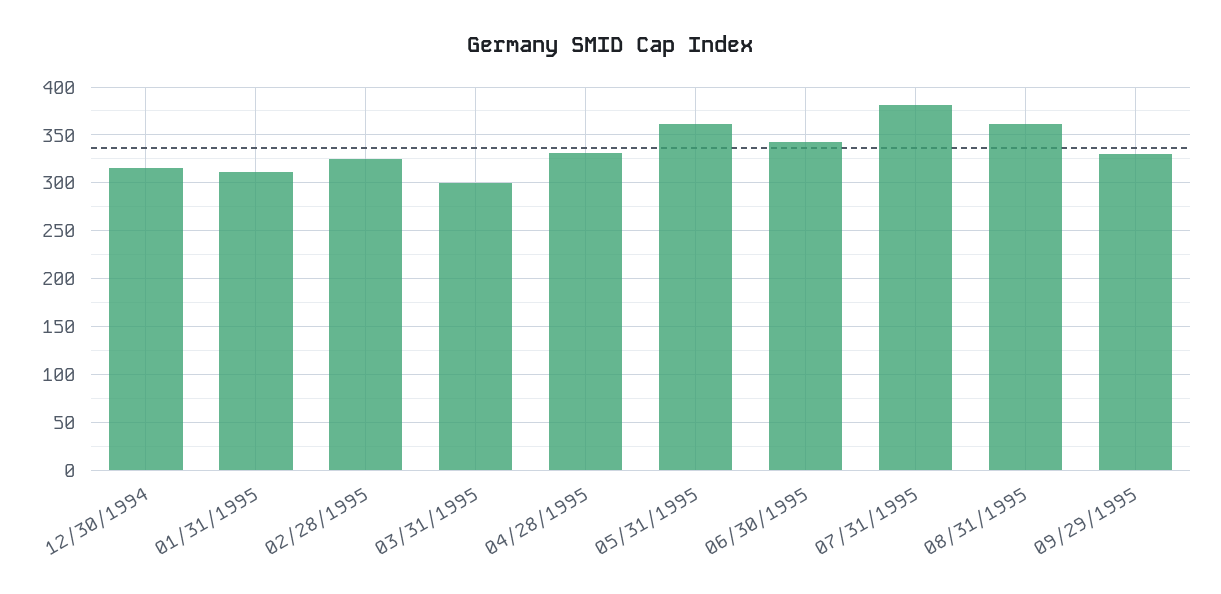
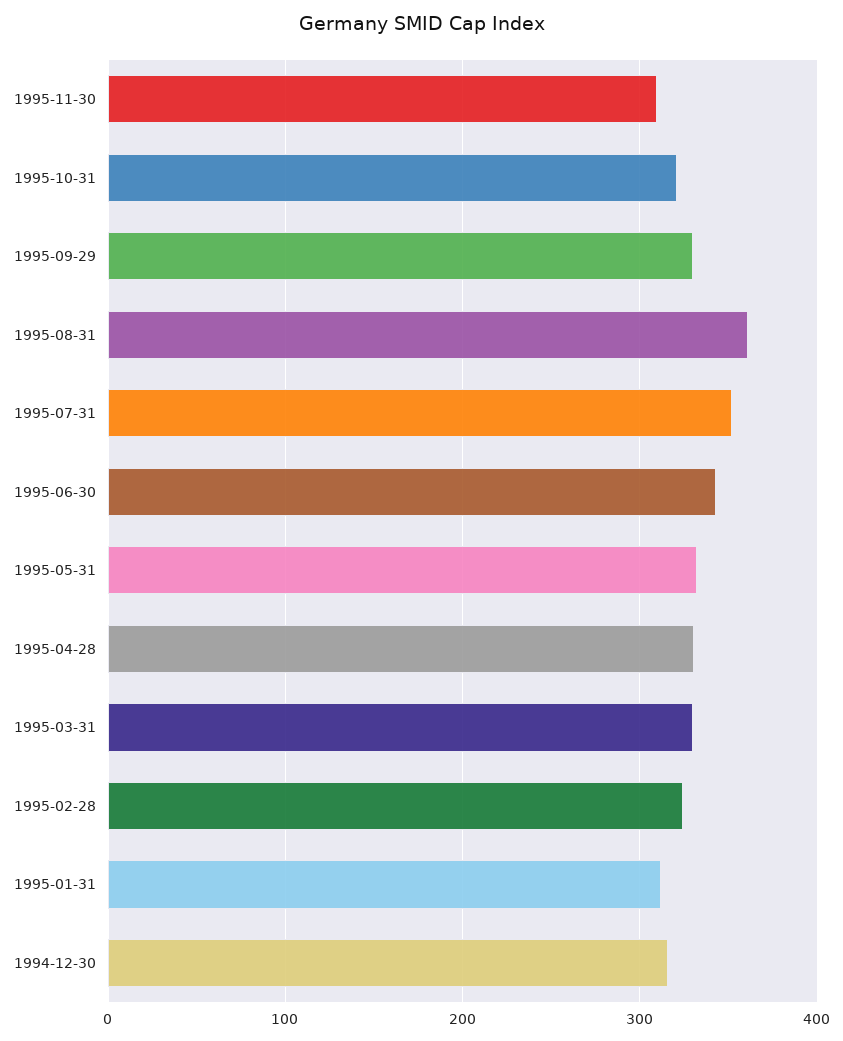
03/31/1995: 300 -> 330
05/31/1995: 360 -> 330
07/31/1995: 380 -> 350
1995-11-30: none -> 310
1995-10-31: none -> 320

